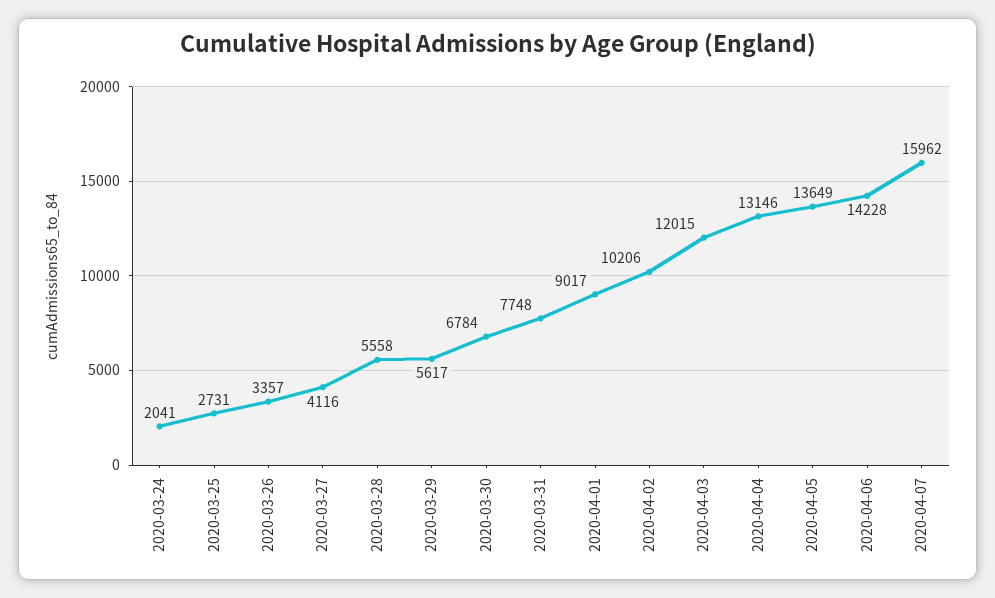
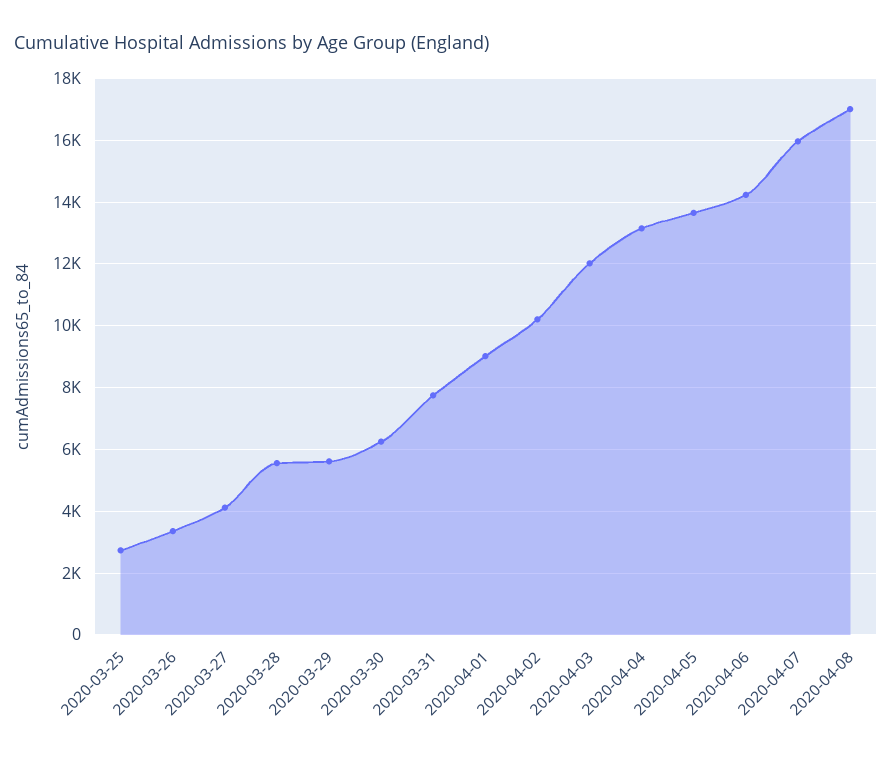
2020-03-24: 2041 -> none
2020-03-30: 6784 -> 6200
2020-04-08: none -> 17000

